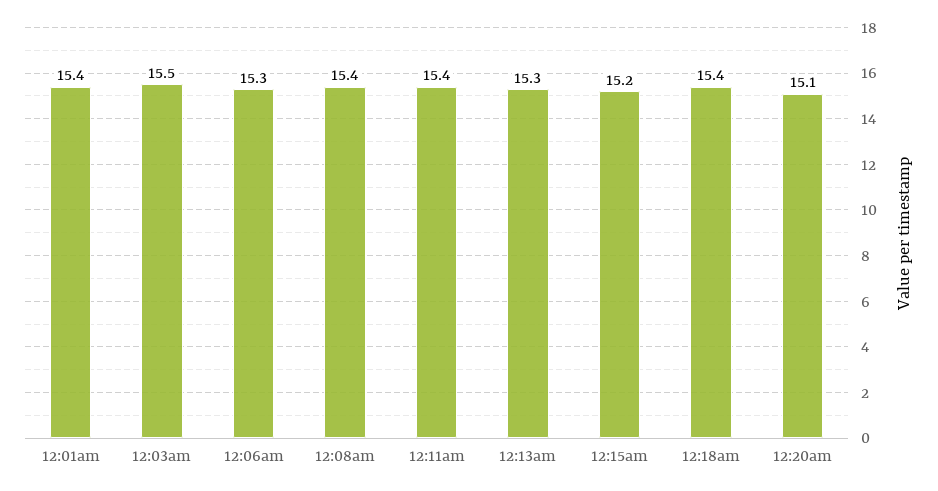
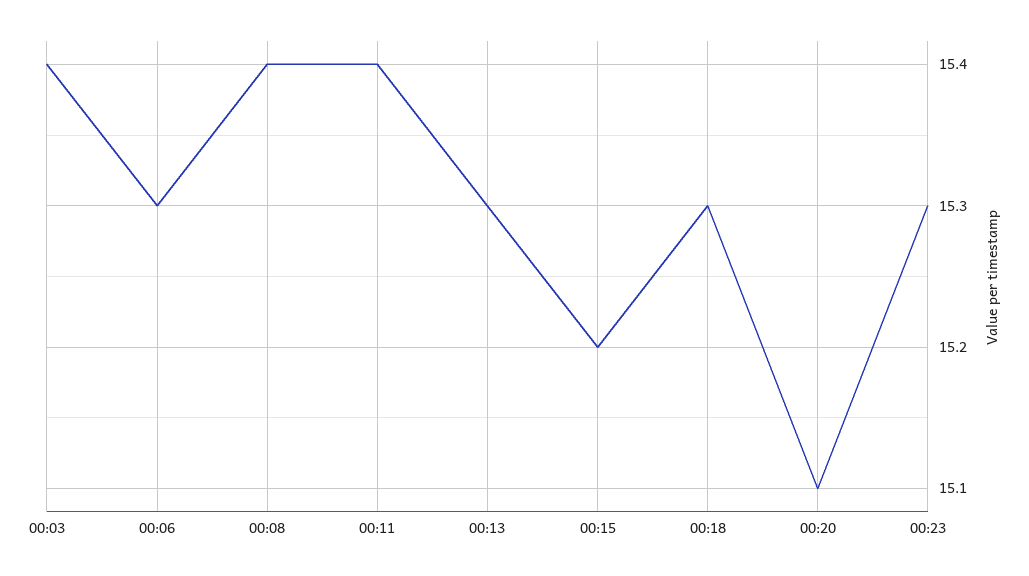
12:01am: 15.4 -> none
12:03am: 15.5 -> 15.4
12:18am: 15.4 -> 15.3
00:23: none -> 15.3

